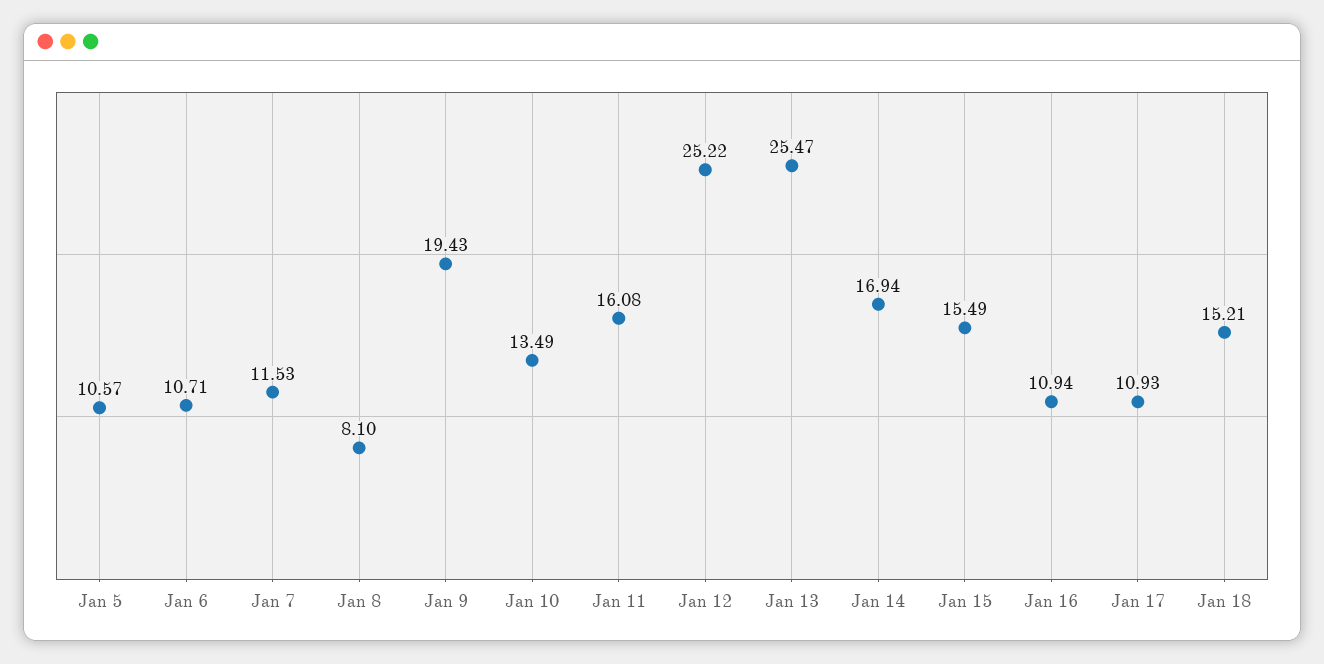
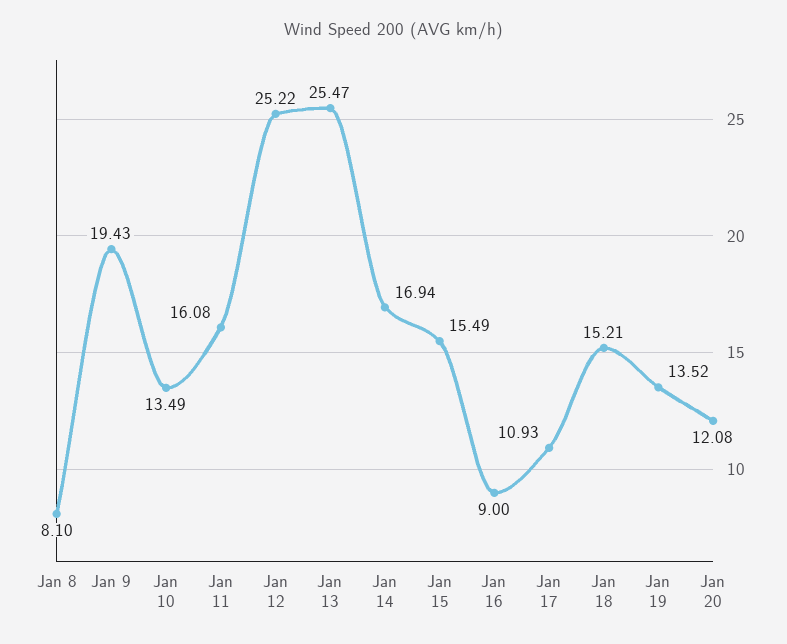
Jan 5: 10.57 -> none
Jan 6: 10.71 -> none
Jan 7: 11.53 -> none
Jan 16: 10.94 -> 9
Jan 19: none -> 13.52
Jan 20: none -> 12.08

